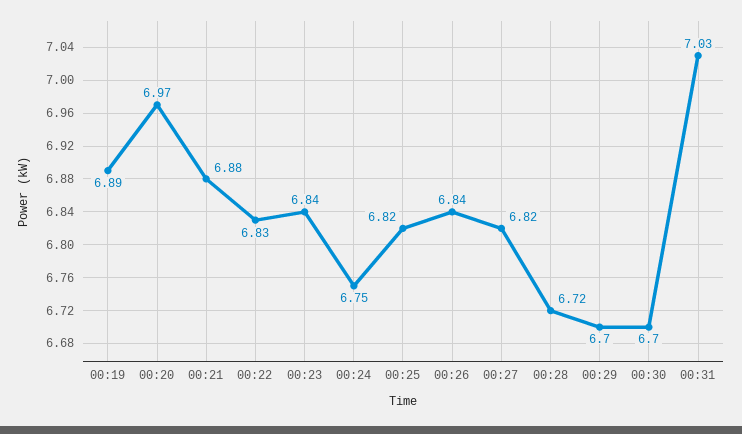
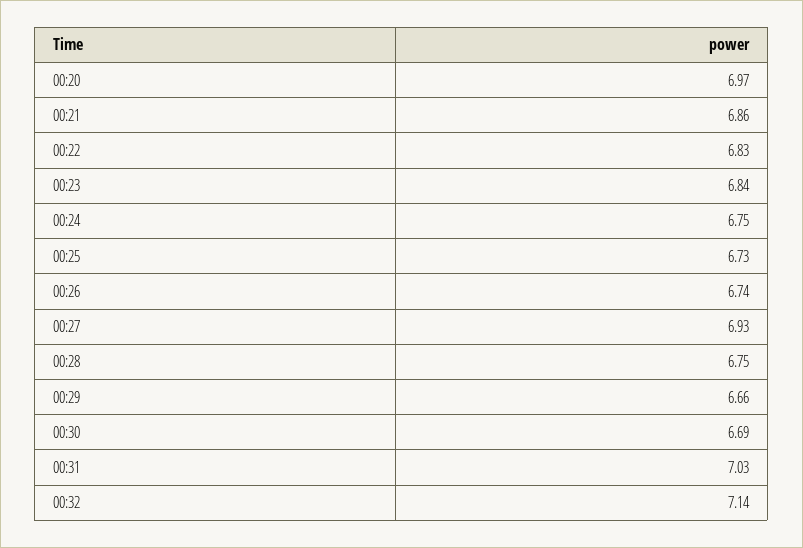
00:19: 6.89 -> none
00:21: 6.88 -> 6.86
00:25: 6.82 -> 6.73
00:26: 6.84 -> 6.74
00:27: 6.82 -> 6.93
00:28: 6.72 -> 6.75
00:29: 6.7 -> 6.66
00:30: 6.7 -> 6.69
00:32: none -> 7.14

